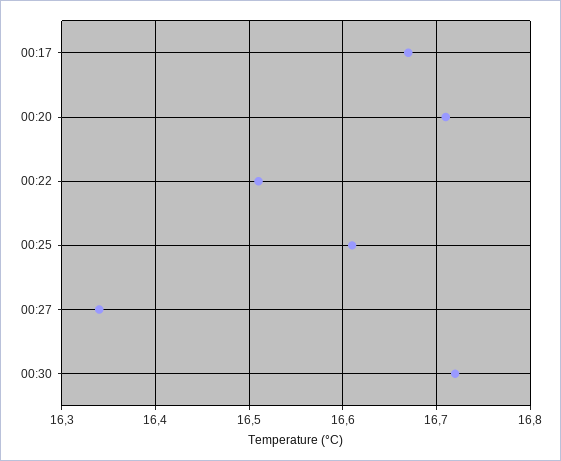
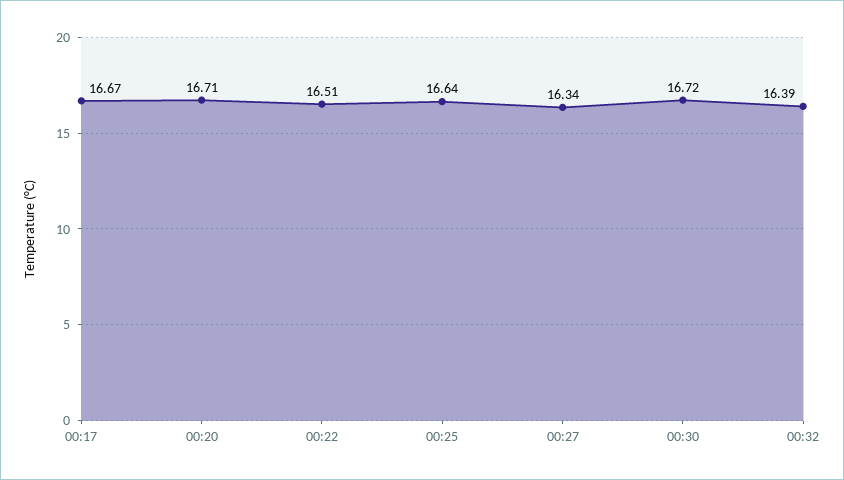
00:25: 16.61 -> 16.64
00:32: none -> 16.39

